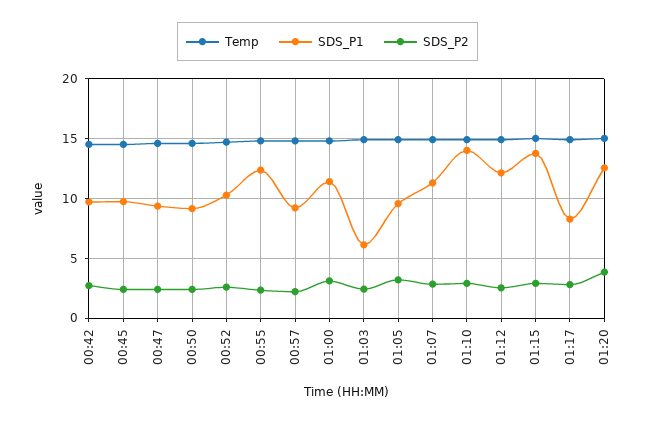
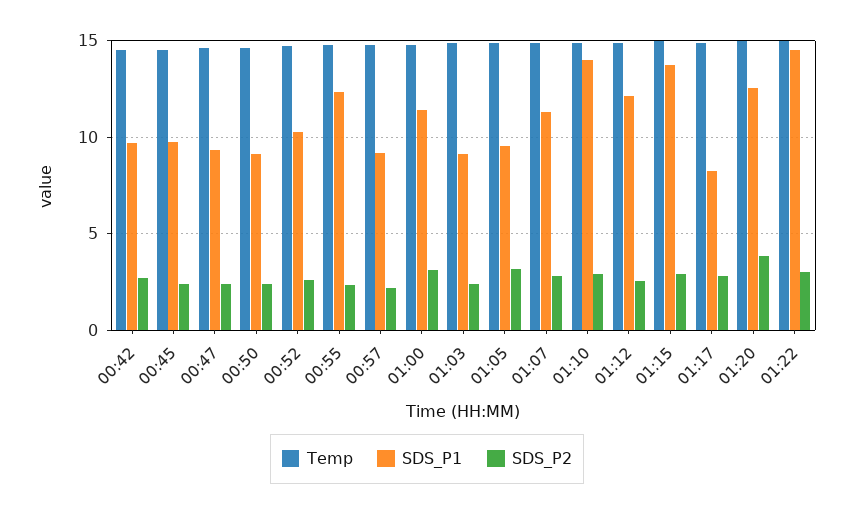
SDS_P1, 01:03: 6 -> 9
Temp, 01:22: none -> 15
SDS_P1, 01:22: none -> 14.5
SDS_P2, 01:22: none -> 3

